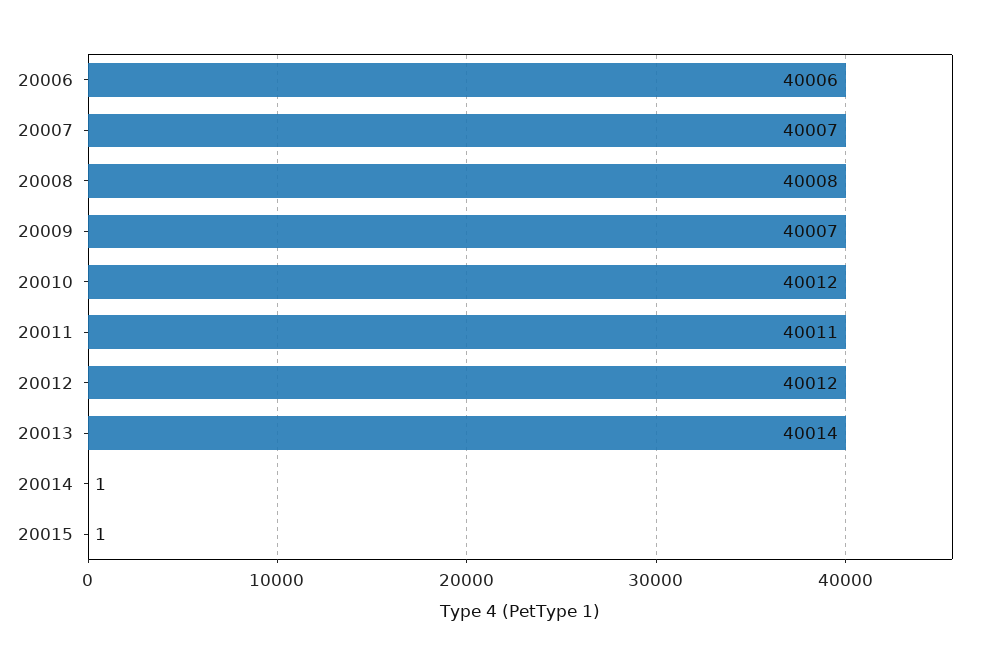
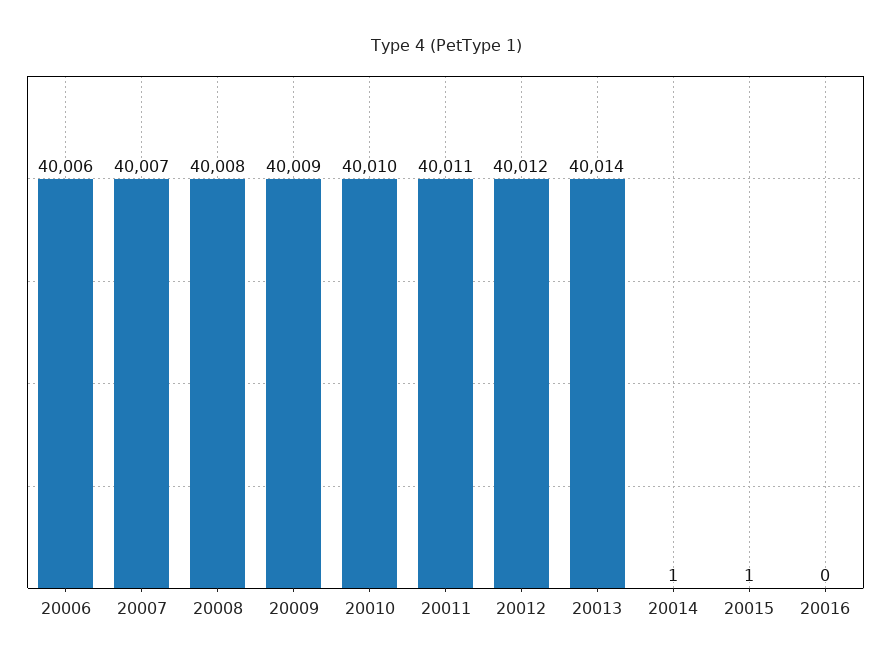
20009: 40007 -> 40009
20010: 40012 -> 40010
20016: none -> 0

